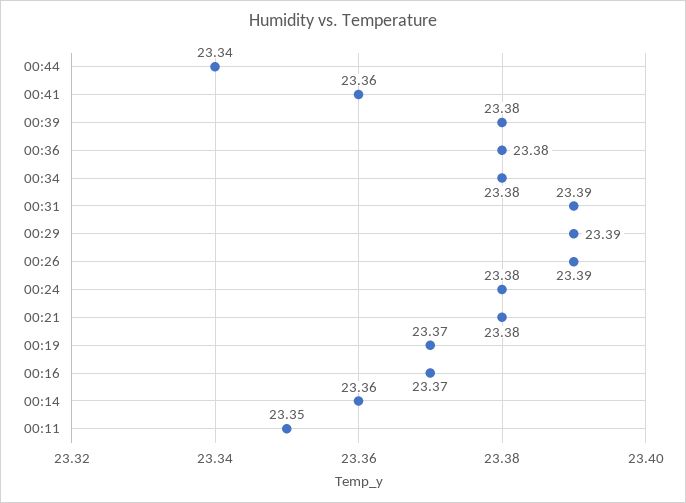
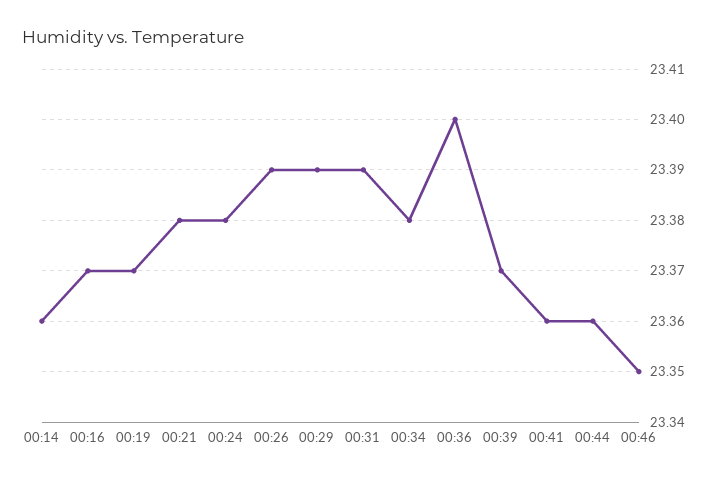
00:44: 23.34 -> 23.36
00:39: 23.38 -> 23.37
00:36: 23.38 -> 23.4
00:11: 23.35 -> none
00:46: none -> 23.35

